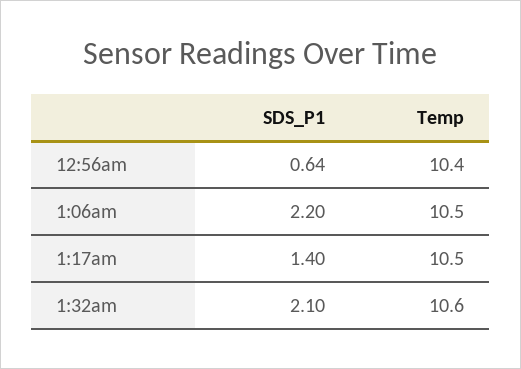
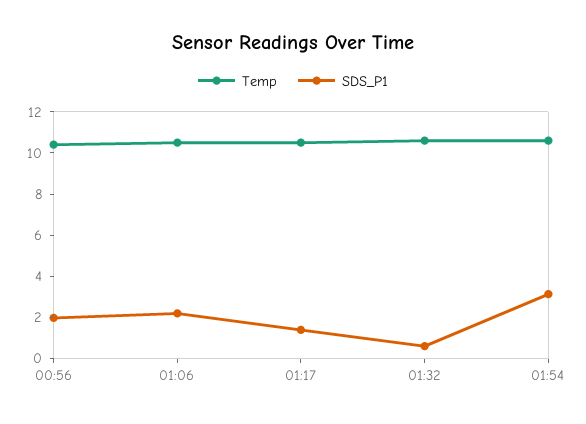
SDS_P1, 12:56am: 0.64 -> 2
SDS_P1, 1:32am: 2.1 -> 0.5
Temp, 01:54: none -> 10.5
SDS_P1, 01:54: none -> 3

